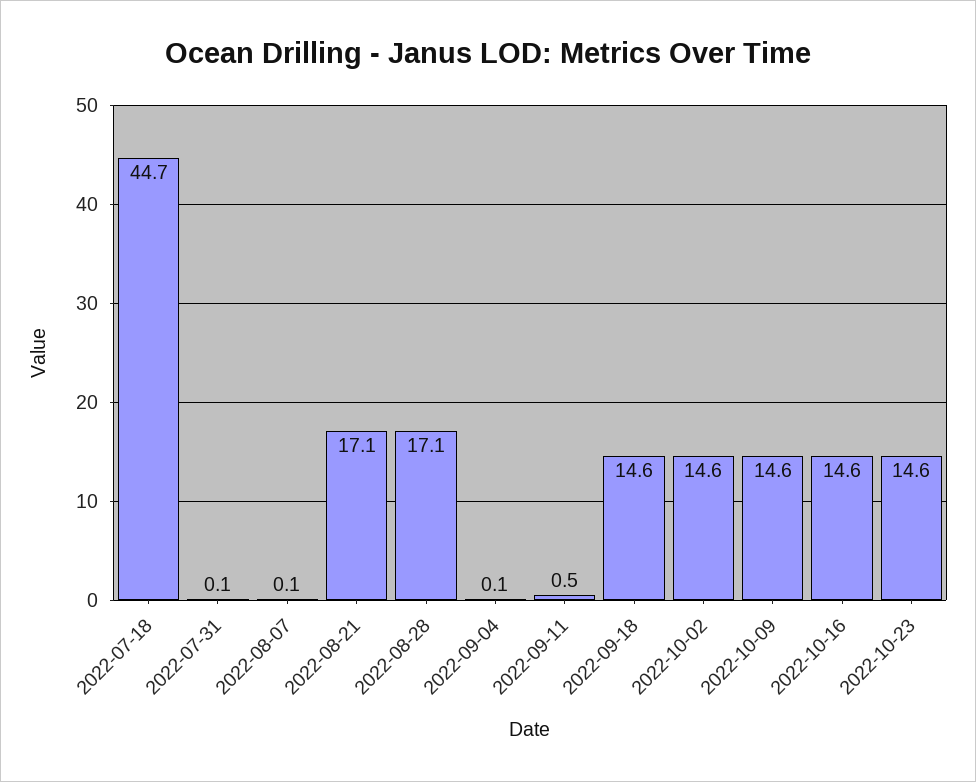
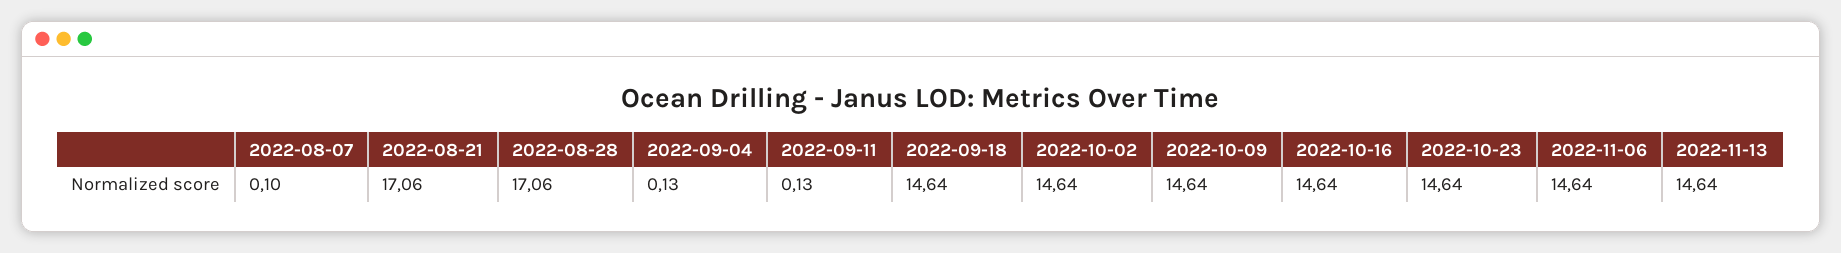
2022-07-18: 44.7 -> none
2022-07-31: 0.1 -> none
2022-09-11: 0.5 -> 0.13
2022-11-06: none -> 14.64
2022-11-13: none -> 14.64

